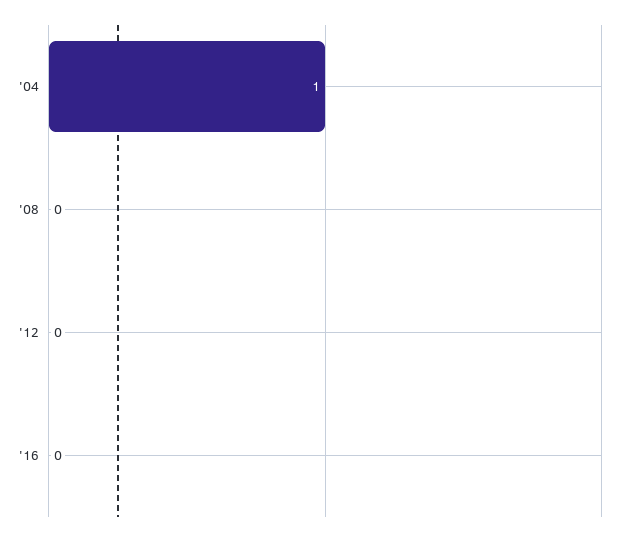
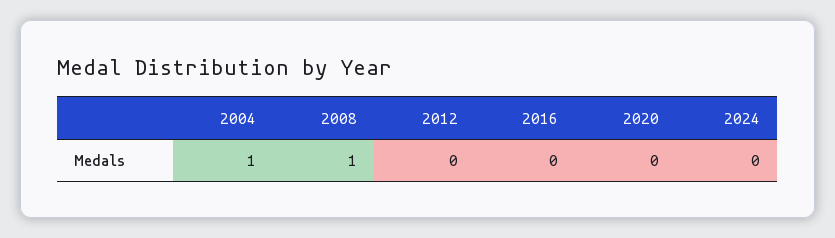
'08: 0 -> 1
2020: none -> 0
2024: none -> 0

